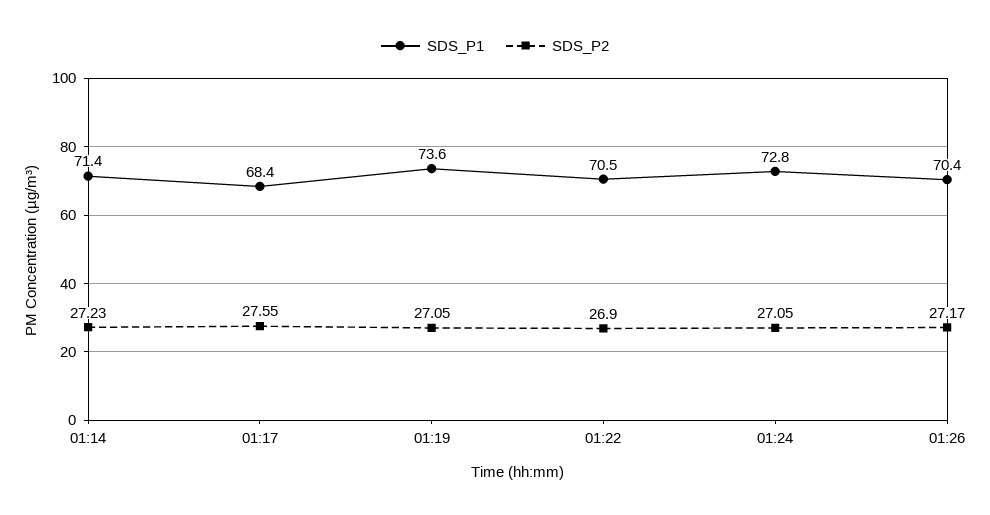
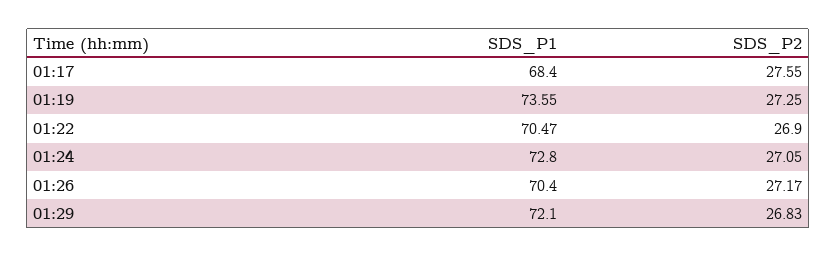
SDS_P1, 01:14: 71.4 -> none
SDS_P2, 01:14: 27.23 -> none
SDS_P2, 01:19: 27.05 -> 27.25
SDS_P1, 01:29: none -> 72.1
SDS_P2, 01:29: none -> 26.83

